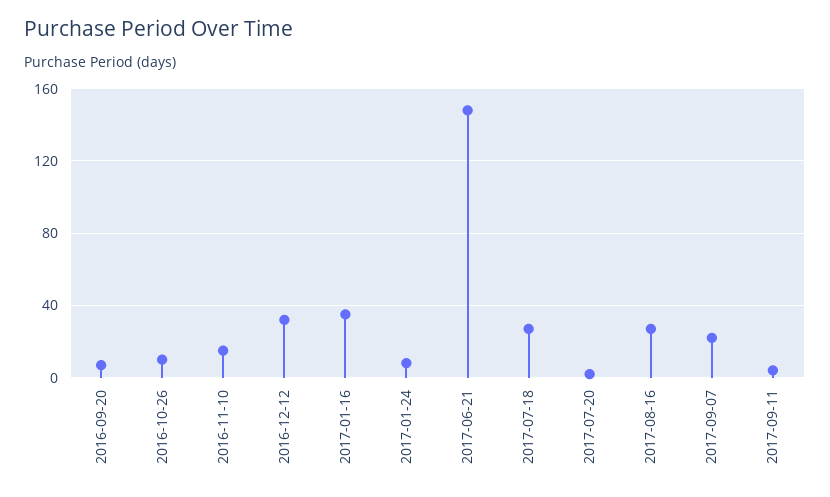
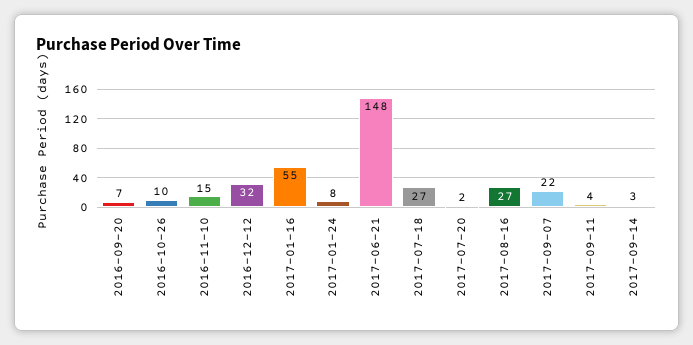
2017-01-16: 35 -> 55
2017-09-14: none -> 3

